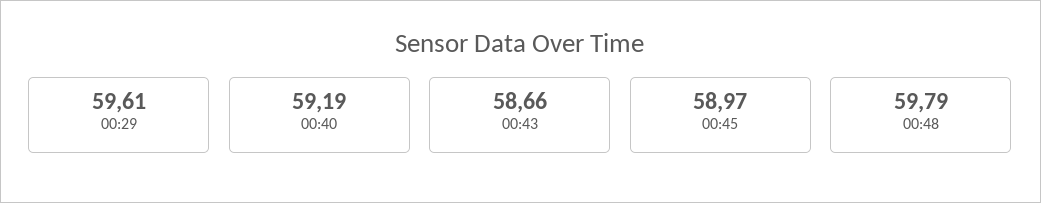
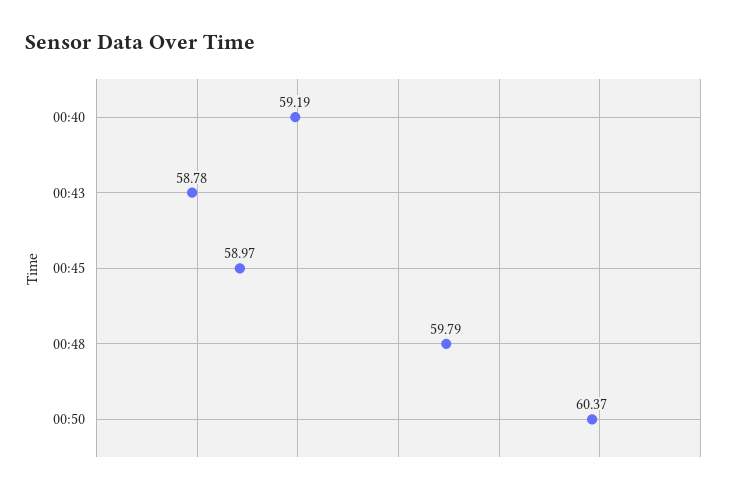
00:29: 59.61 -> none
00:43: 58.66 -> 58.78
00:50: none -> 60.37

